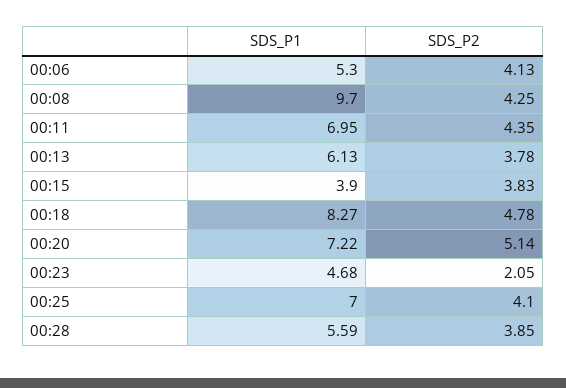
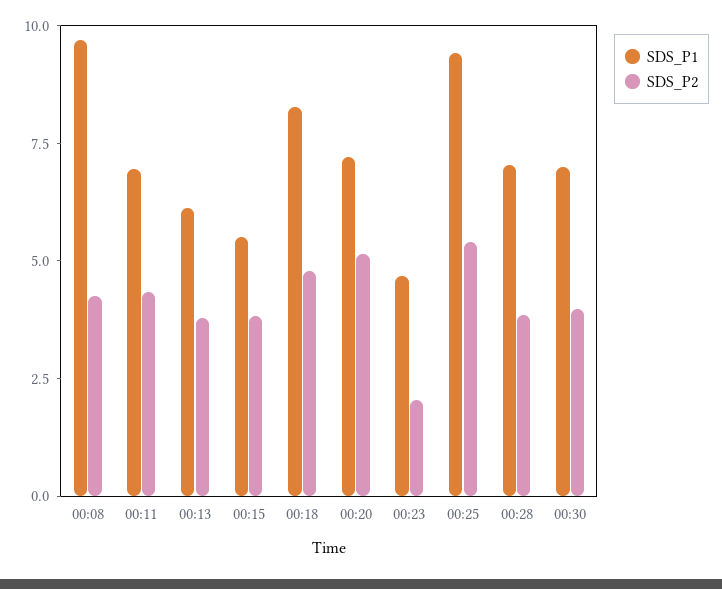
SDS_P1, 00:06: 5.3 -> none
SDS_P2, 00:06: 4.13 -> none
SDS_P1, 00:15: 3.9 -> 5.5
SDS_P1, 00:25: 7 -> 9.5
SDS_P2, 00:25: 4.1 -> 5.5
SDS_P1, 00:28: 5.59 -> 7
SDS_P1, 00:30: none -> 7
SDS_P2, 00:30: none -> 4

